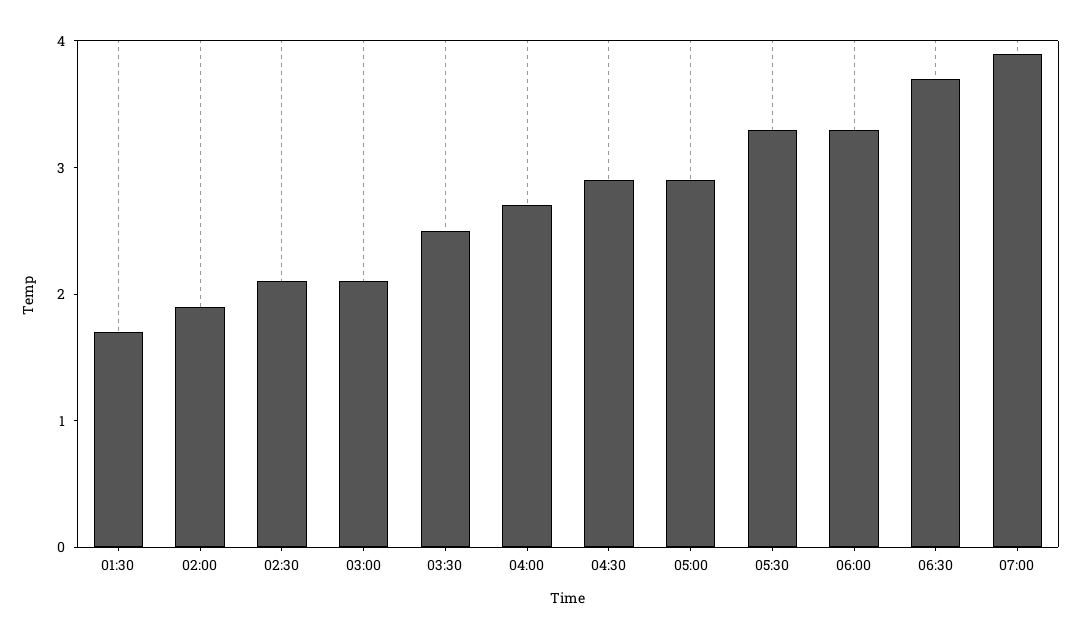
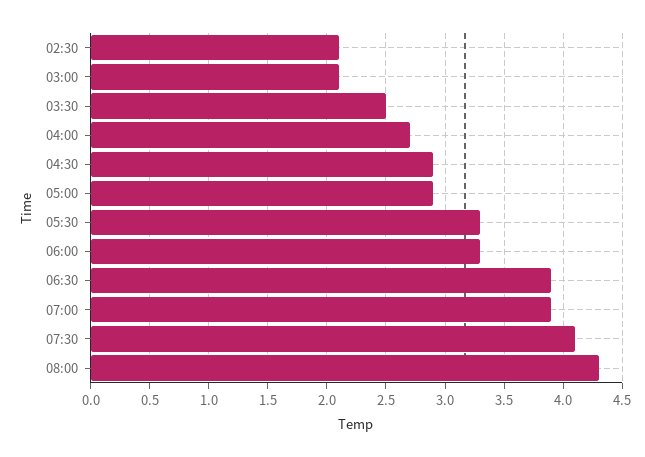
01:30: 1.7 -> none
02:00: 1.9 -> none
06:30: 3.7 -> 3.9
07:30: none -> 4.1
08:00: none -> 4.3

